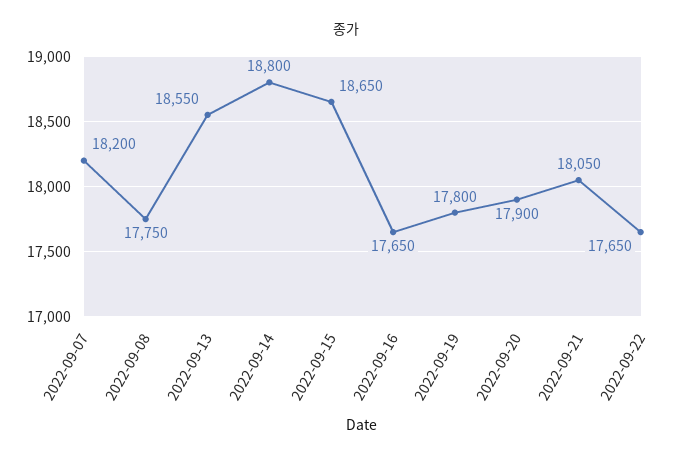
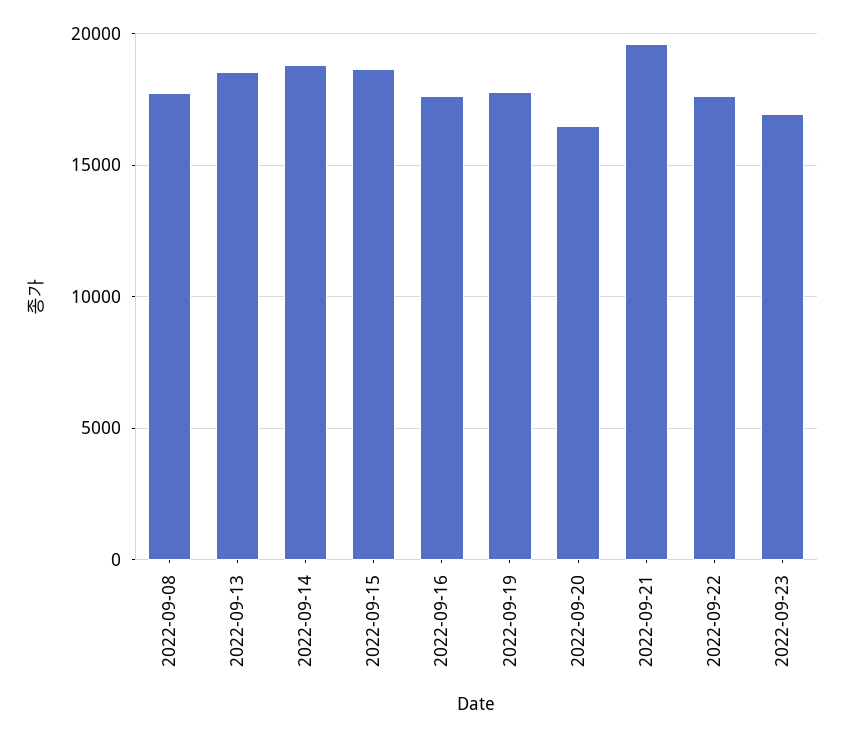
2022-09-07: 18200 -> none
2022-09-20: 17900 -> 16500
2022-09-21: 18050 -> 19500
2022-09-23: none -> 17000

